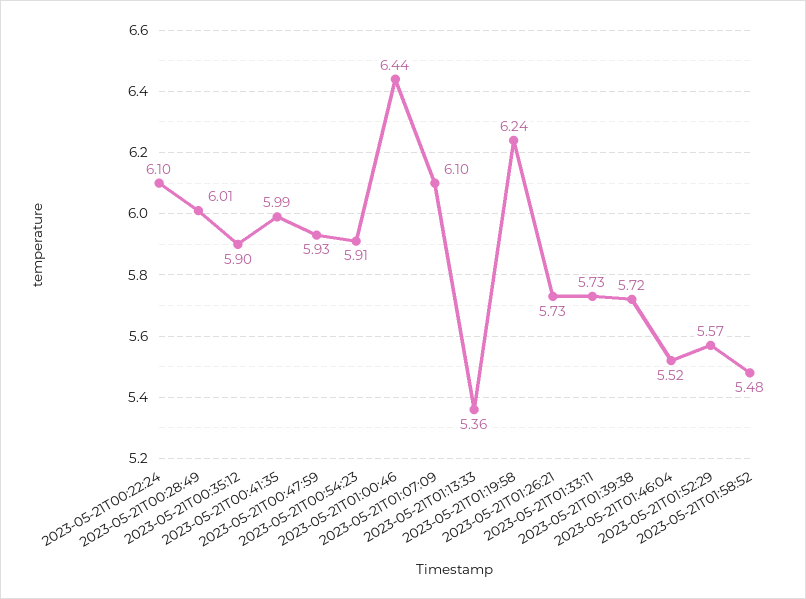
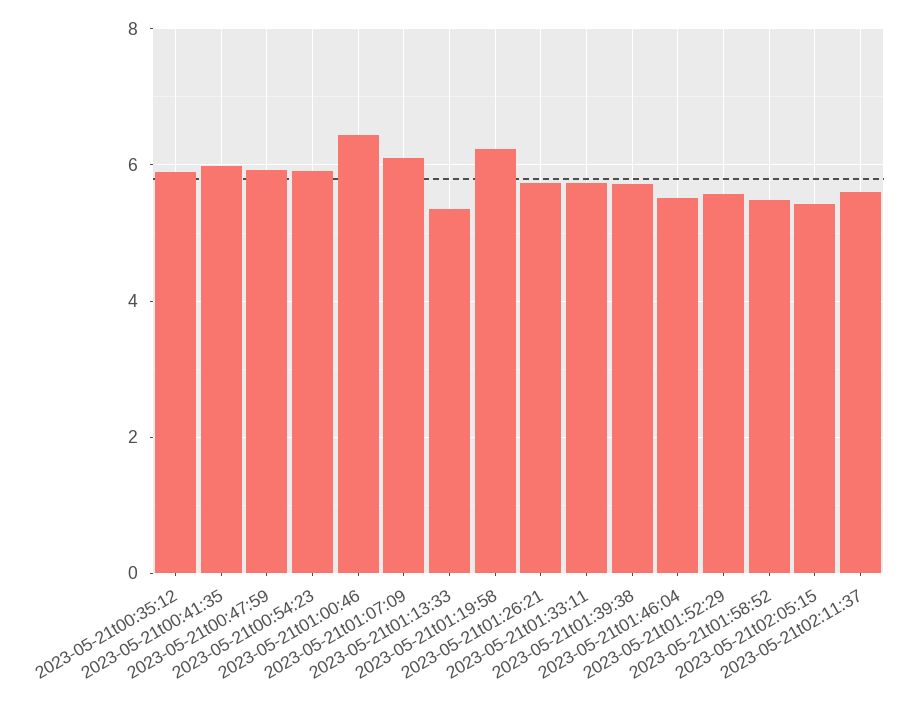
2023-05-21T00:22:24: 6.1 -> none
2023-05-21T00:28:49: 6.01 -> none
2023-05-21t02:05:15: none -> 5.4
2023-05-21t02:11:37: none -> 5.6

